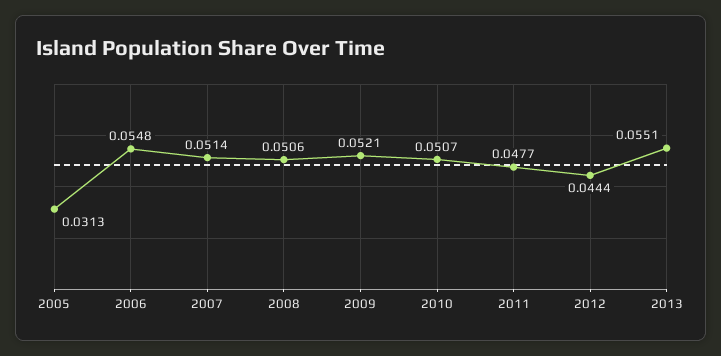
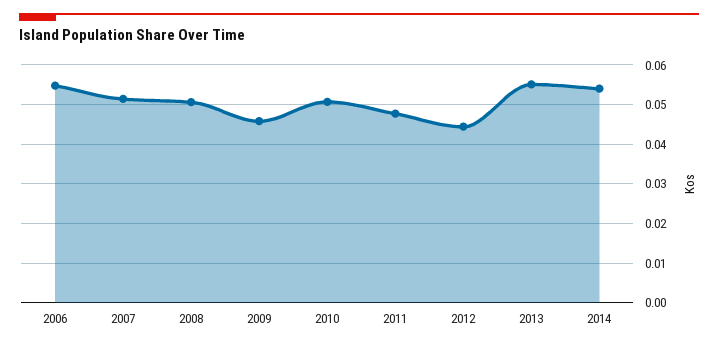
2005: 0.0313 -> none
2009: 0.0521 -> 0.046
2014: none -> 0.054

